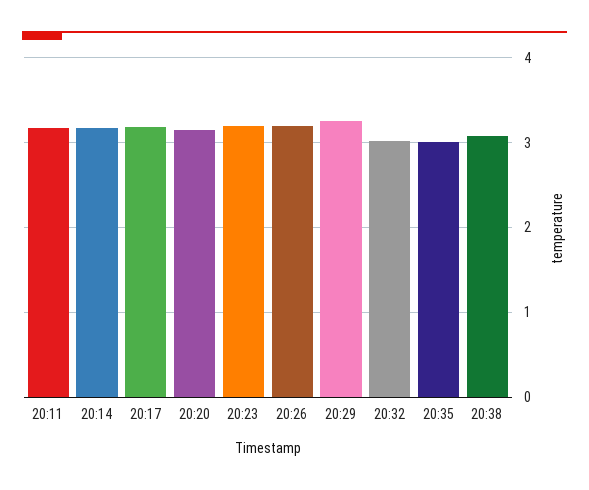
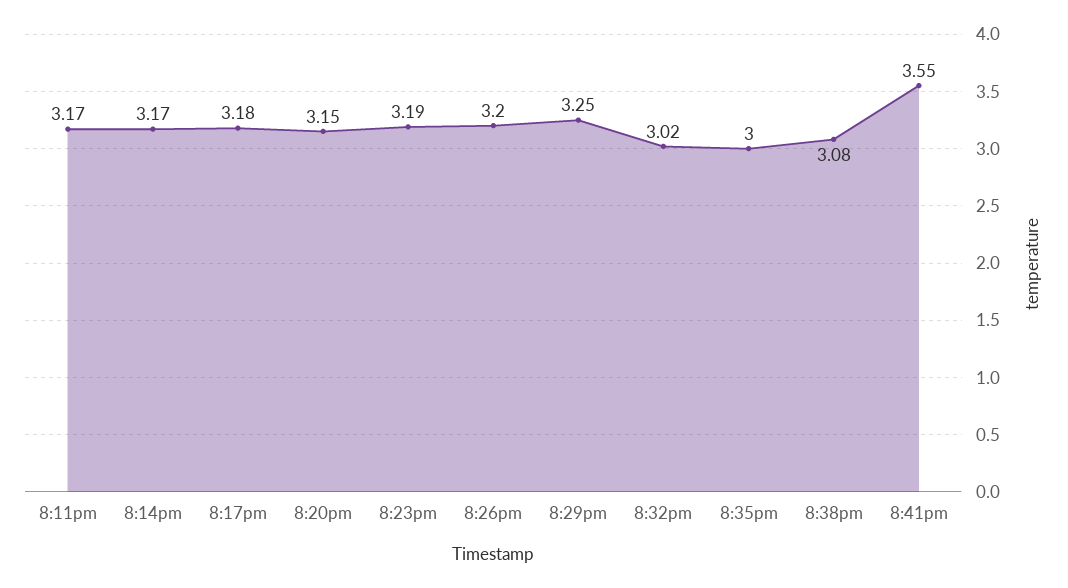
8:41pm: none -> 3.55

